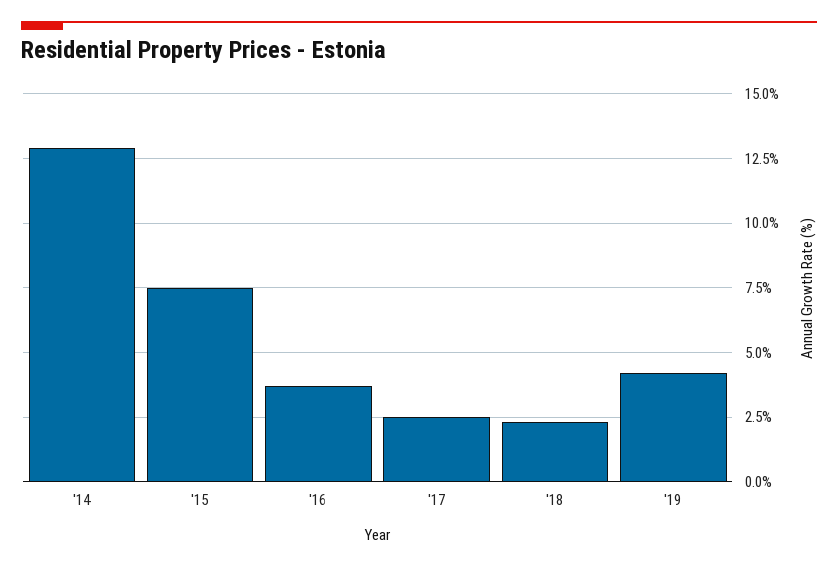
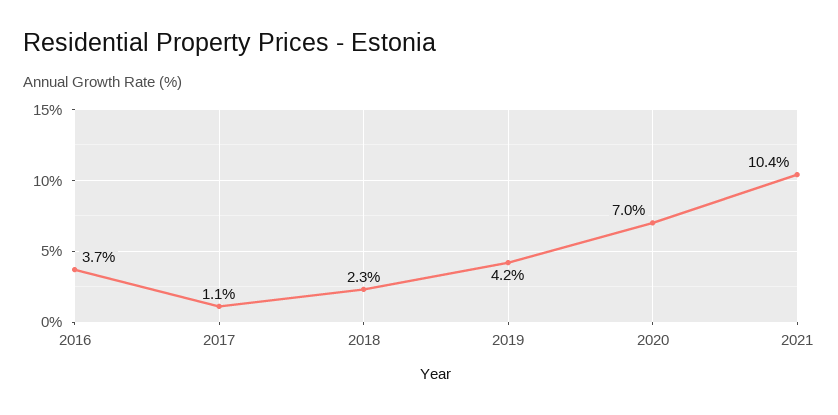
'14: 13 -> none
'15: 7.5 -> none
'17: 2.5 -> 1.1
2020: none -> 7
2021: none -> 10.4

